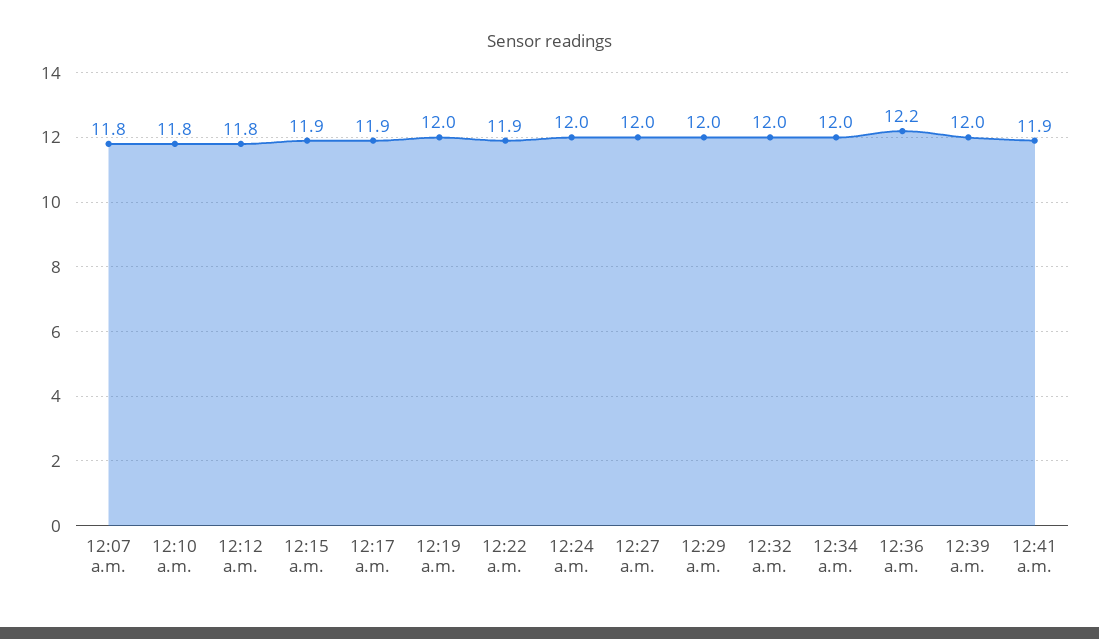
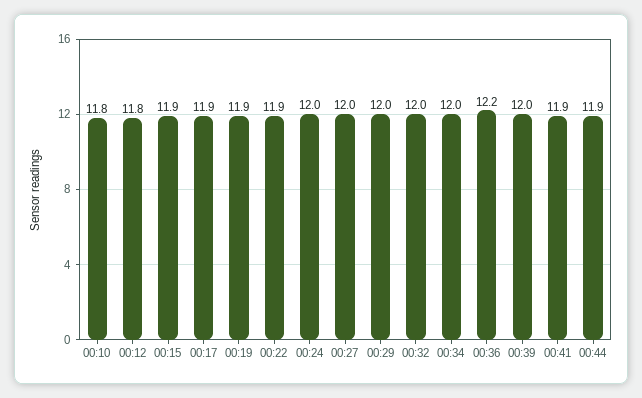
12:07 a.m.: 11.8 -> none
12:19 a.m.: 12 -> 11.9
00:44: none -> 11.9

